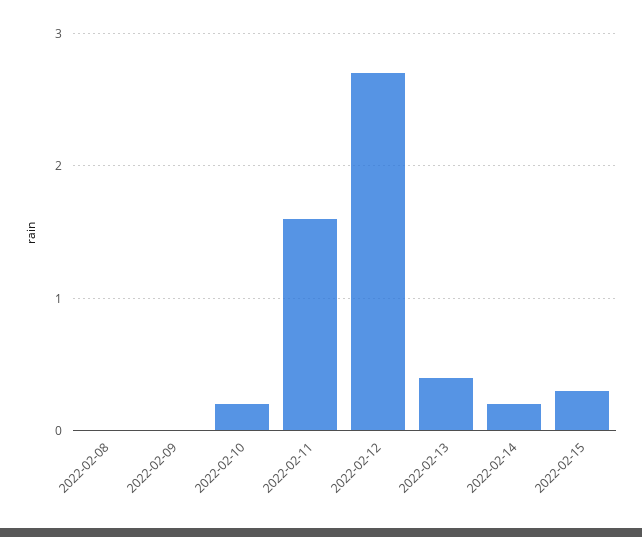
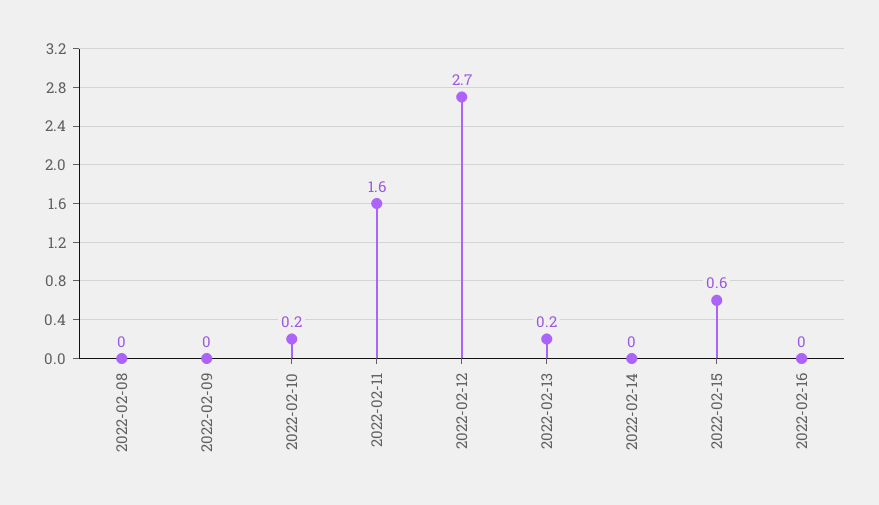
2022-02-13: 0.4 -> 0.2
2022-02-14: 0.2 -> 0
2022-02-15: 0.3 -> 0.6
2022-02-16: none -> 0

